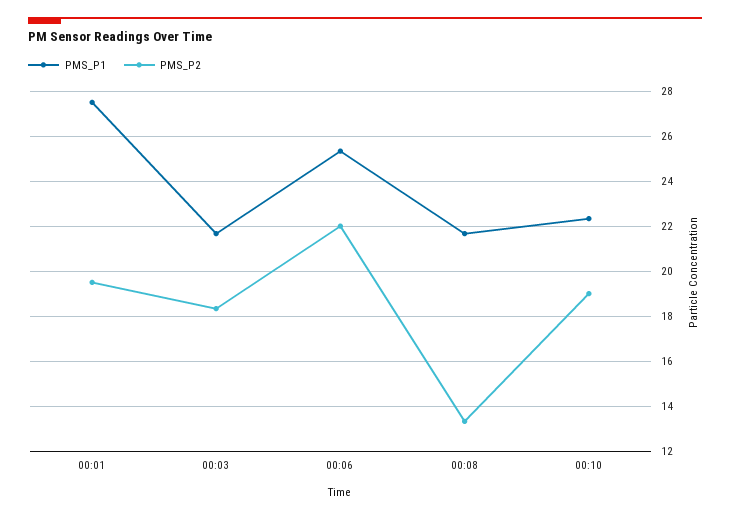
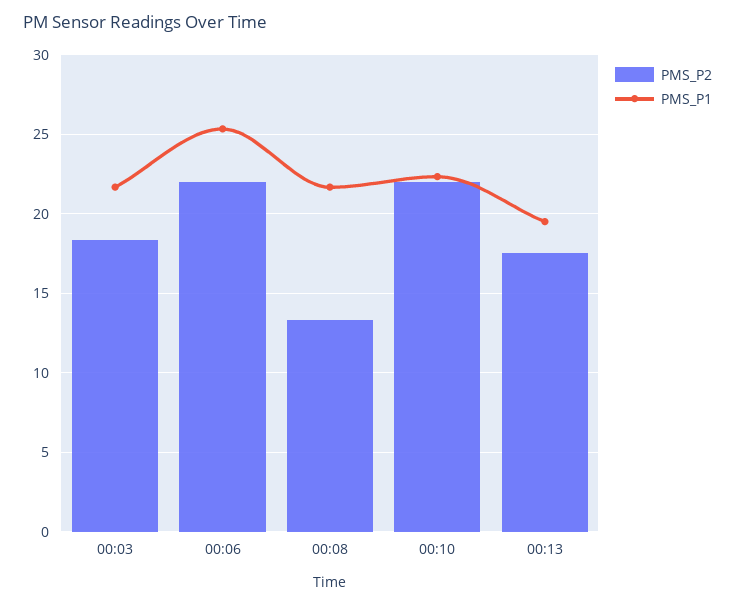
PMS_P1, 00:01: 27.5 -> none
PMS_P2, 00:01: 19.5 -> none
PMS_P2, 00:10: 19 -> 22
PMS_P2, 00:13: none -> 17.5
PMS_P1, 00:13: none -> 19.5

